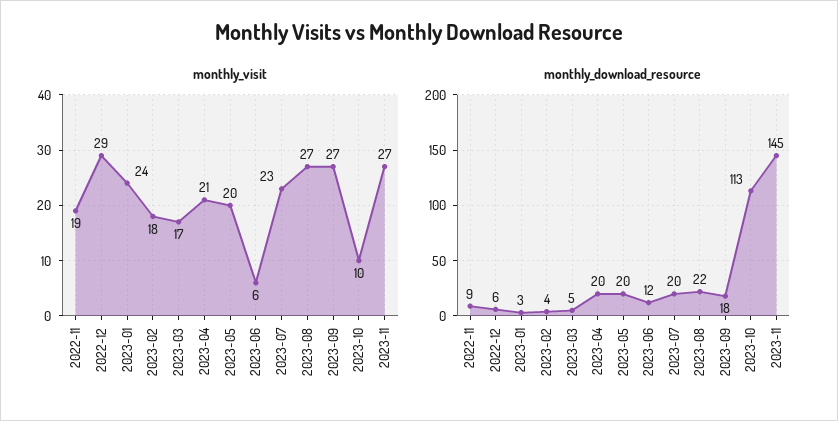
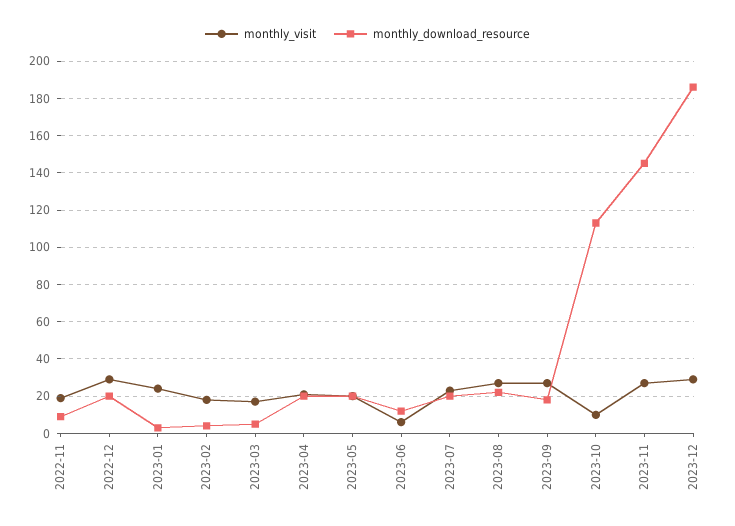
monthly_download_resource, 2022-12: 6 -> 20
monthly_visit, 2023-12: none -> 30
monthly_download_resource, 2023-12: none -> 185

